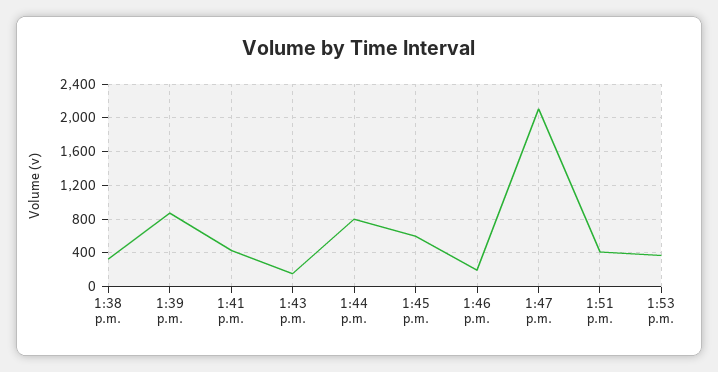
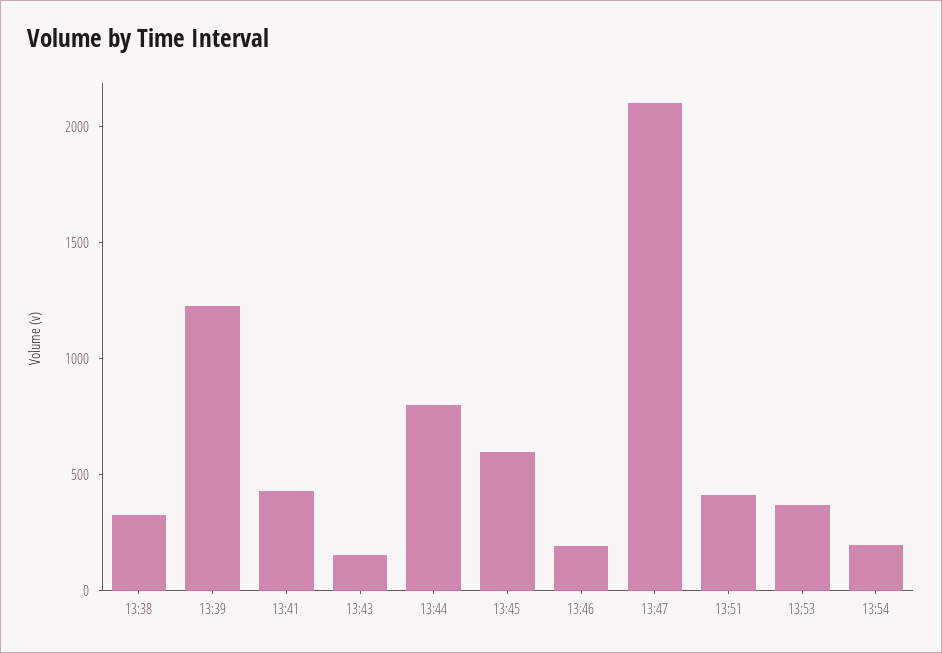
1:39 p.m.: 900 -> 1200
13:54: none -> 200

